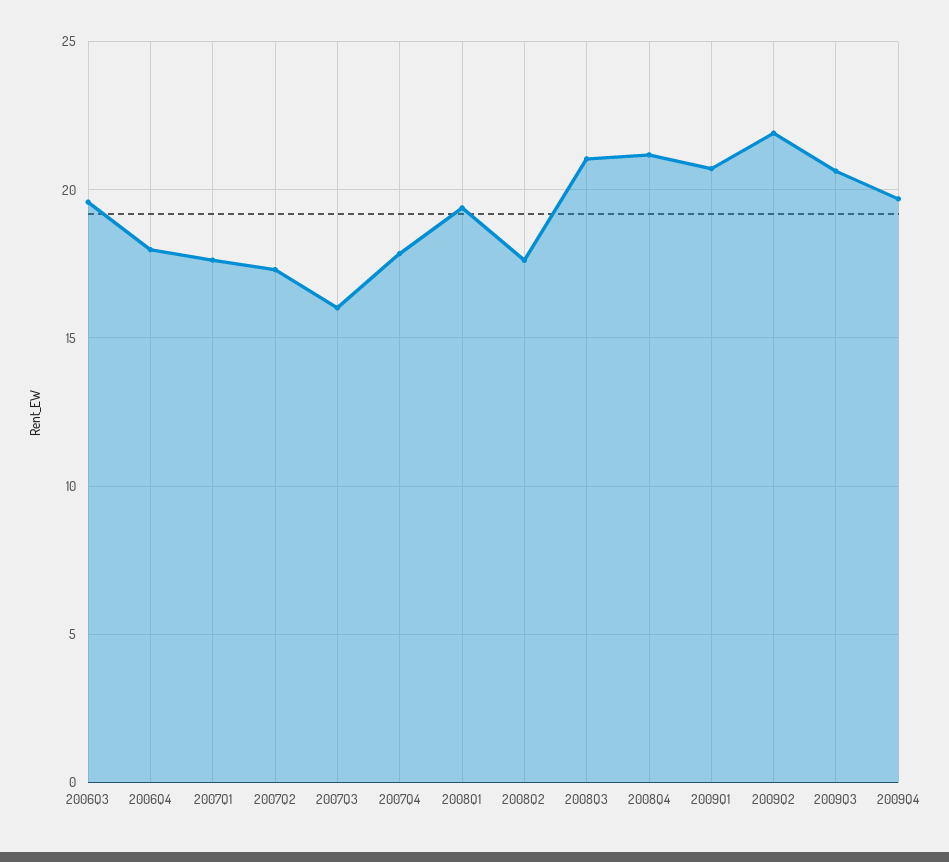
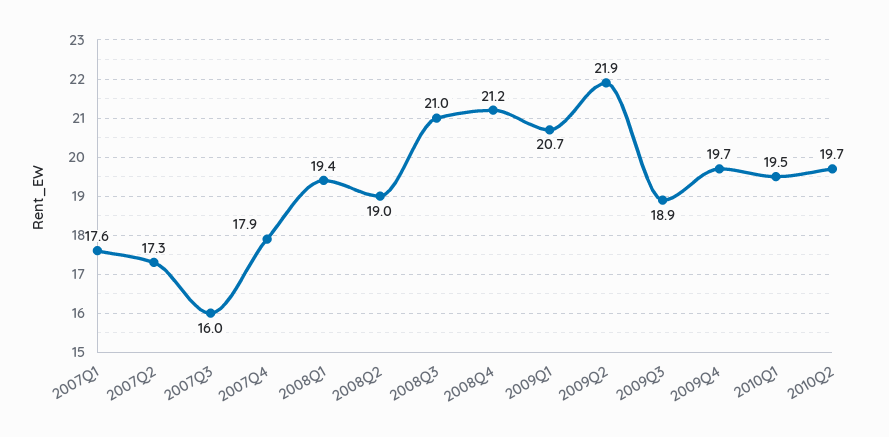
2006Q3: 19.5 -> none
2006Q4: 18 -> none
2008Q2: 17.5 -> 19
2009Q3: 20.5 -> 18.9
2010Q1: none -> 19.5
2010Q2: none -> 19.7

